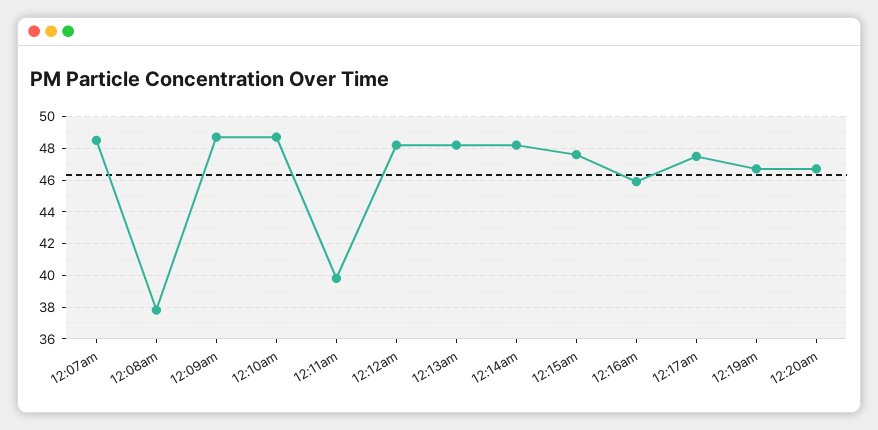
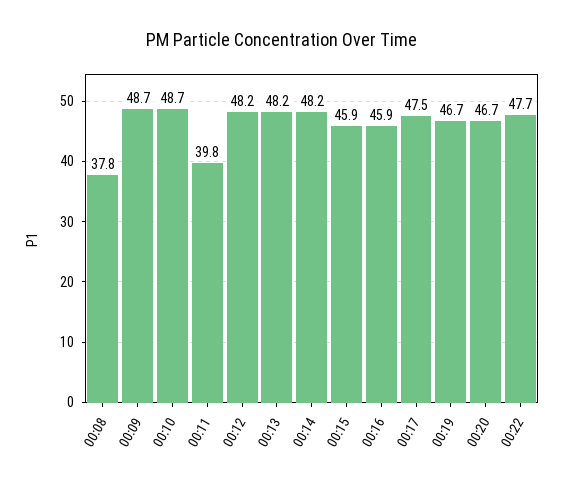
12:07am: 48.5 -> none
12:15am: 47.5 -> 45.9
00:22: none -> 47.7

